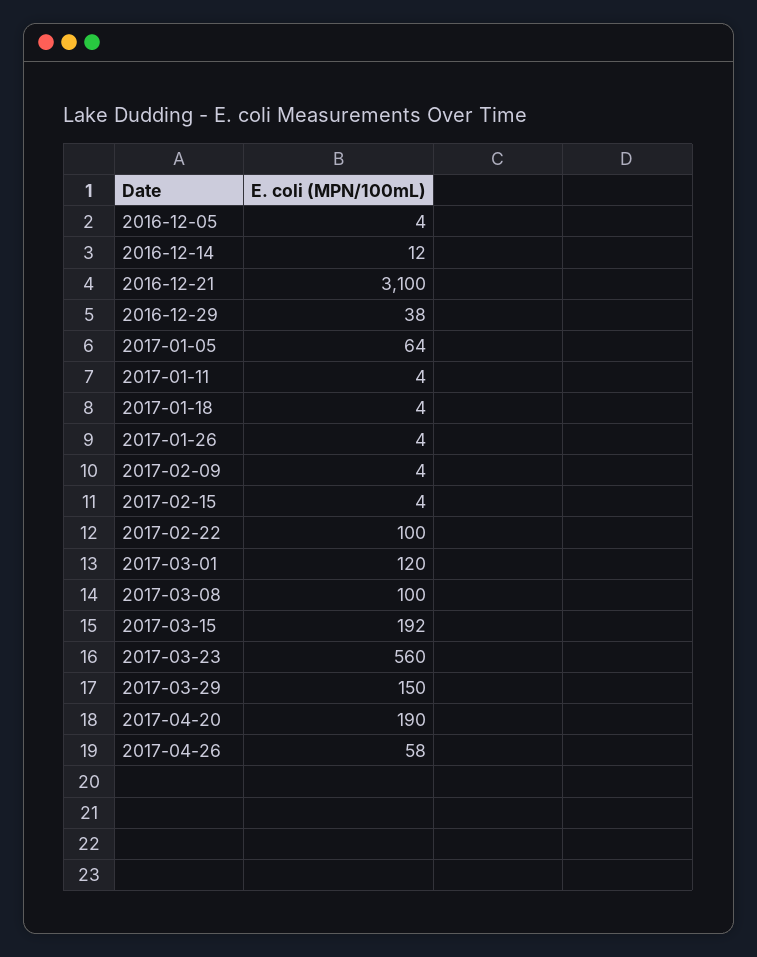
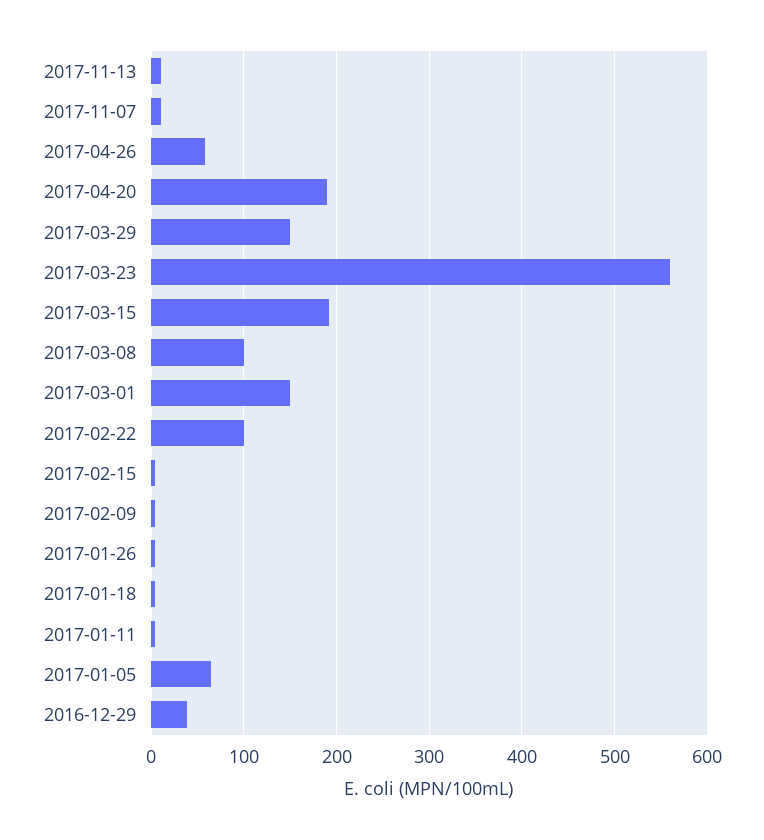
2016-12-05: 4 -> none
2016-12-14: 12 -> none
2016-12-21: 3100 -> none
2017-03-01: 120 -> 150
2017-11-13: none -> 10
2017-11-07: none -> 10

